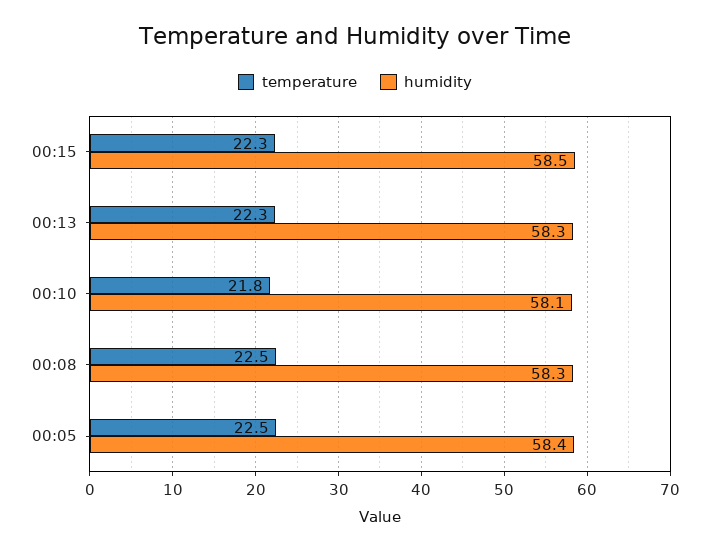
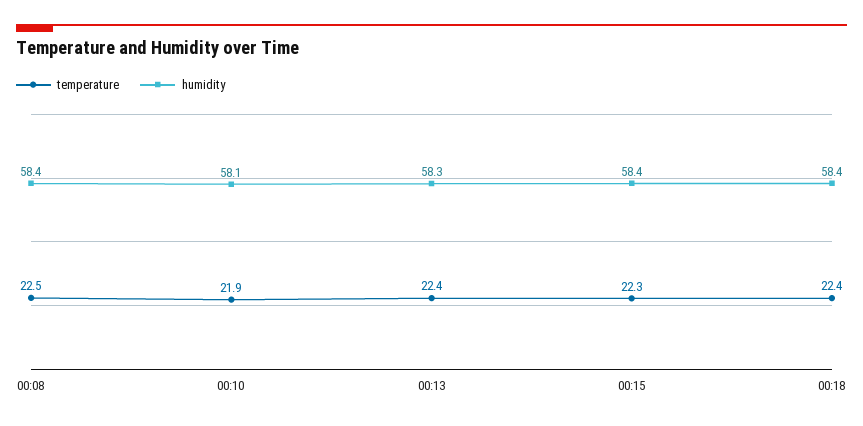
humidity, 00:15: 58.5 -> 58.4
temperature, 00:13: 22.3 -> 22.4
temperature, 00:10: 21.8 -> 21.9
humidity, 00:08: 58.3 -> 58.4
temperature, 00:05: 22.5 -> none
humidity, 00:05: 58.4 -> none
temperature, 00:18: none -> 22.4
humidity, 00:18: none -> 58.4

